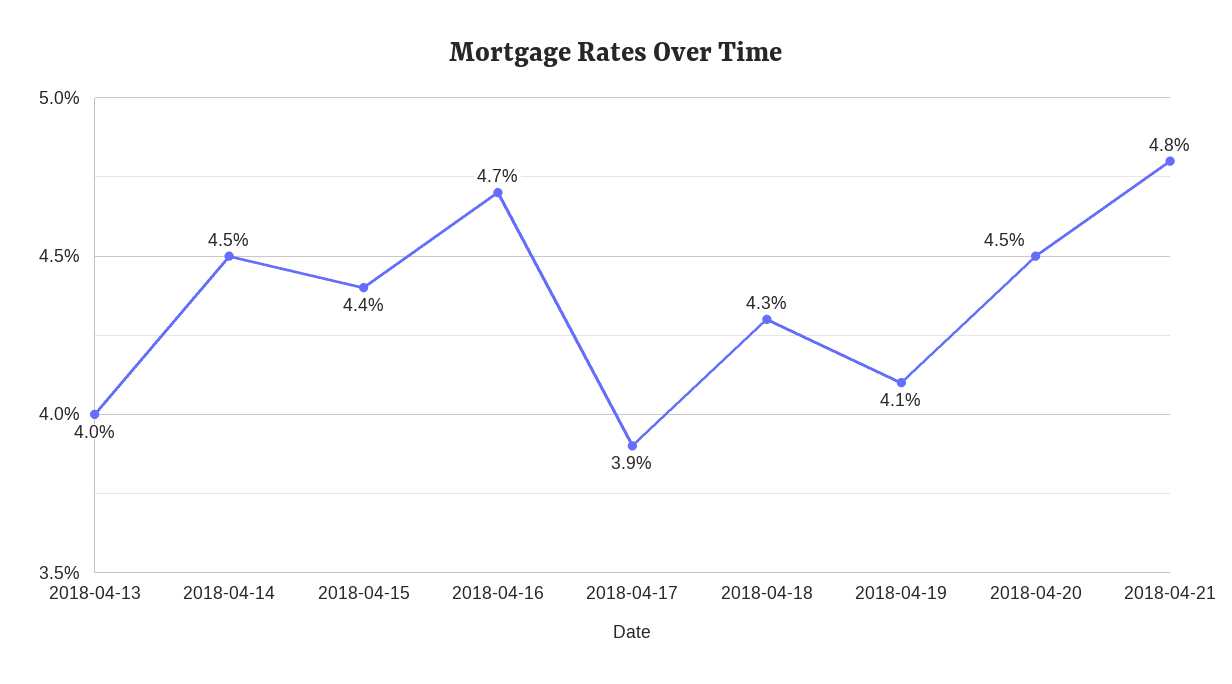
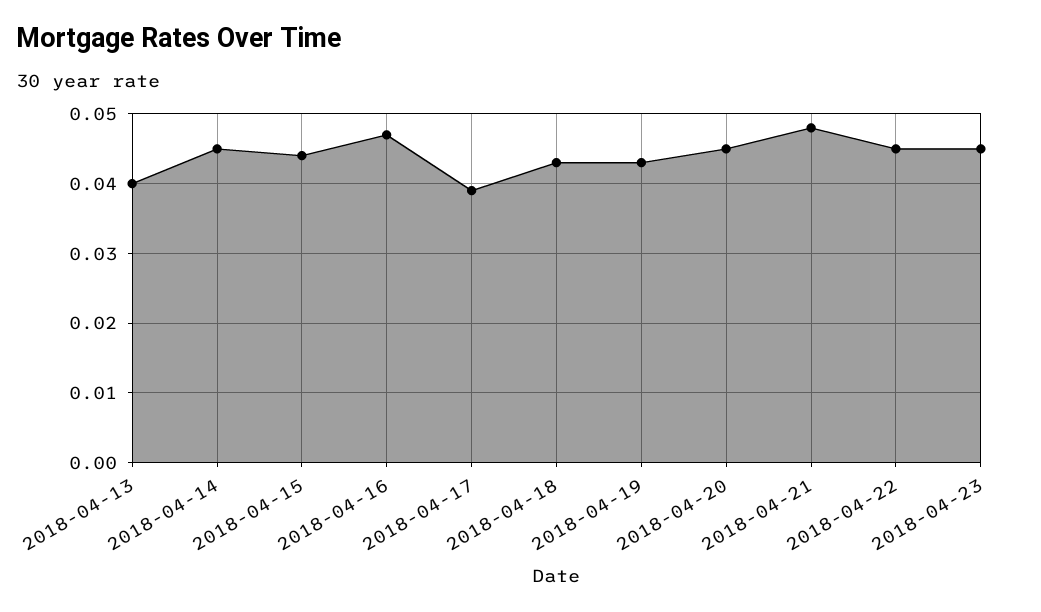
2018-04-19: 0.041 -> 0.043
2018-04-22: none -> 0.045
2018-04-23: none -> 0.045

